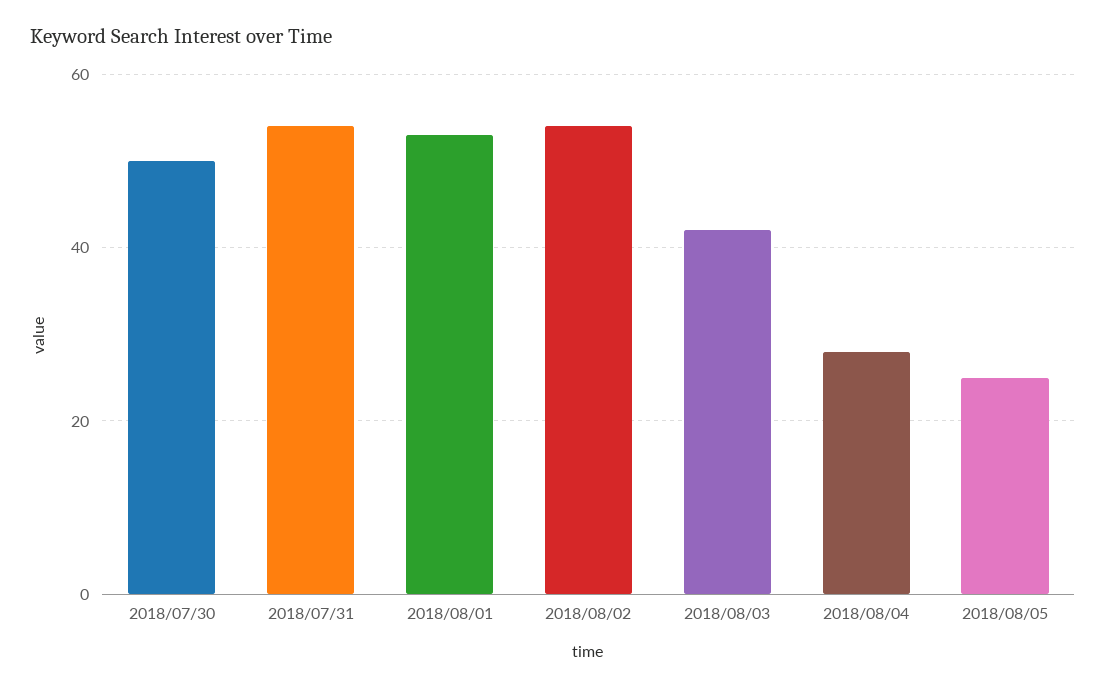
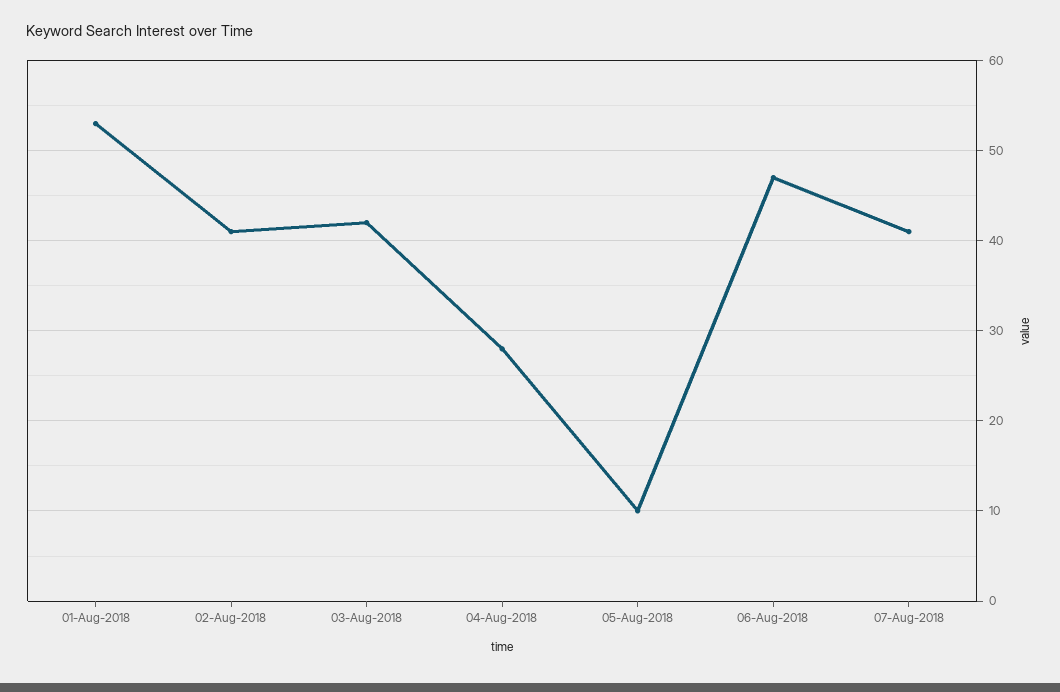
2018/07/30: 50 -> none
2018/07/31: 55 -> none
2018/08/02: 55 -> 41
2018/08/05: 25 -> 10
06-Aug-2018: none -> 47
07-Aug-2018: none -> 41

